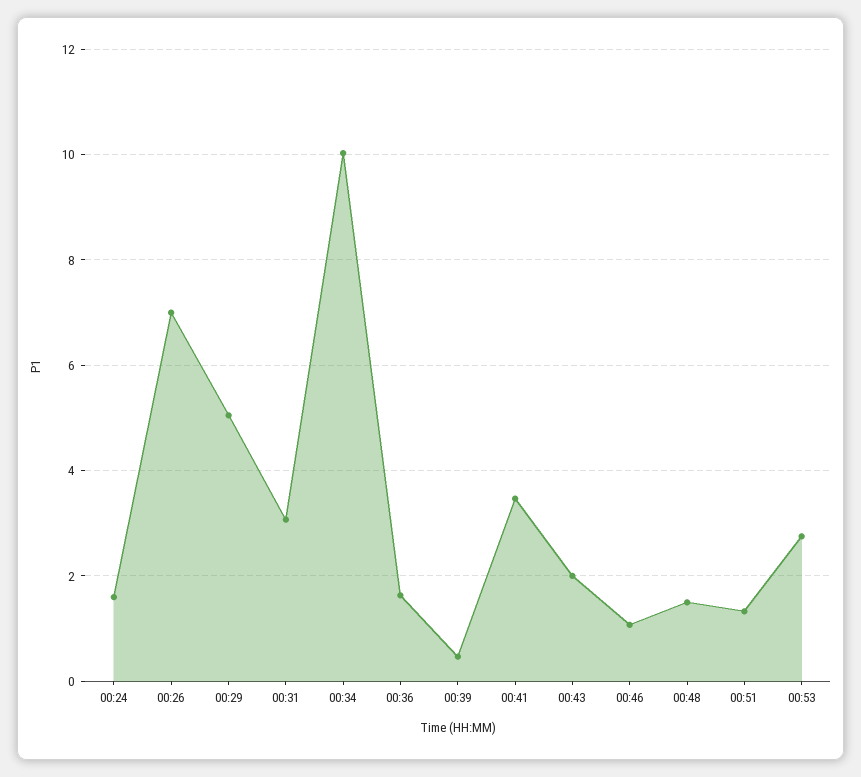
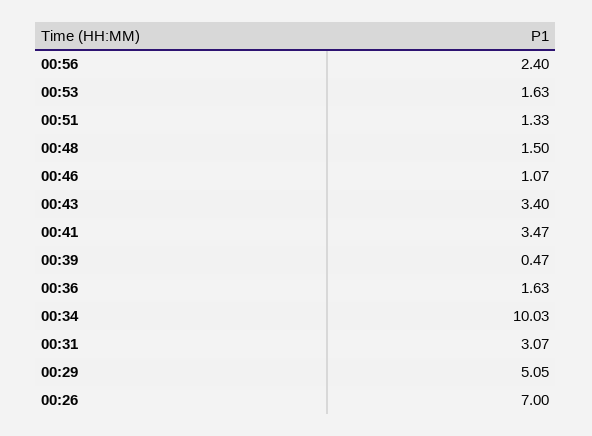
00:24: 1.6 -> none
00:43: 2 -> 3.4
00:53: 2.8 -> 1.63
00:56: none -> 2.4

